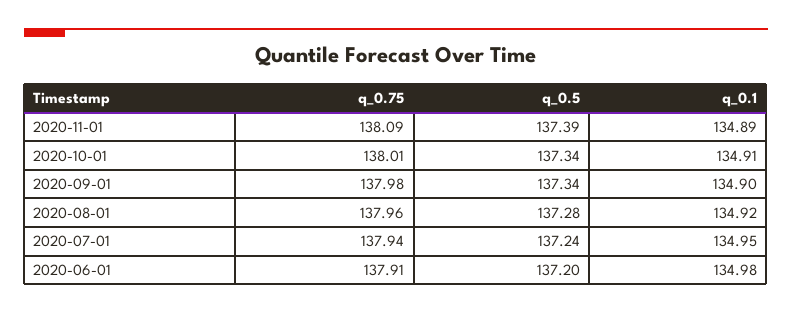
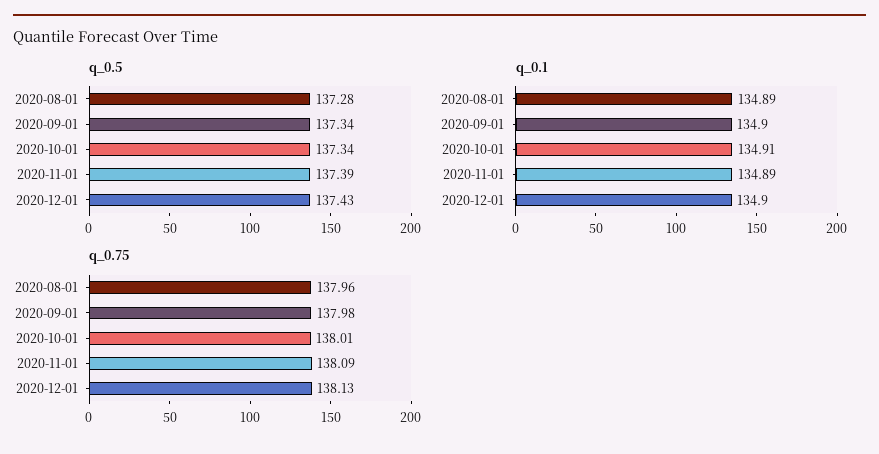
q_0.1, 2020-08-01: 134.92 -> 134.89
q_0.75, 2020-07-01: 137.94 -> none
q_0.5, 2020-07-01: 137.24 -> none
q_0.1, 2020-07-01: 134.95 -> none
q_0.75, 2020-06-01: 137.91 -> none
q_0.5, 2020-06-01: 137.2 -> none
q_0.1, 2020-06-01: 134.98 -> none
q_0.5, 2020-12-01: none -> 137.43
q_0.1, 2020-12-01: none -> 134.9
q_0.75, 2020-12-01: none -> 138.13

